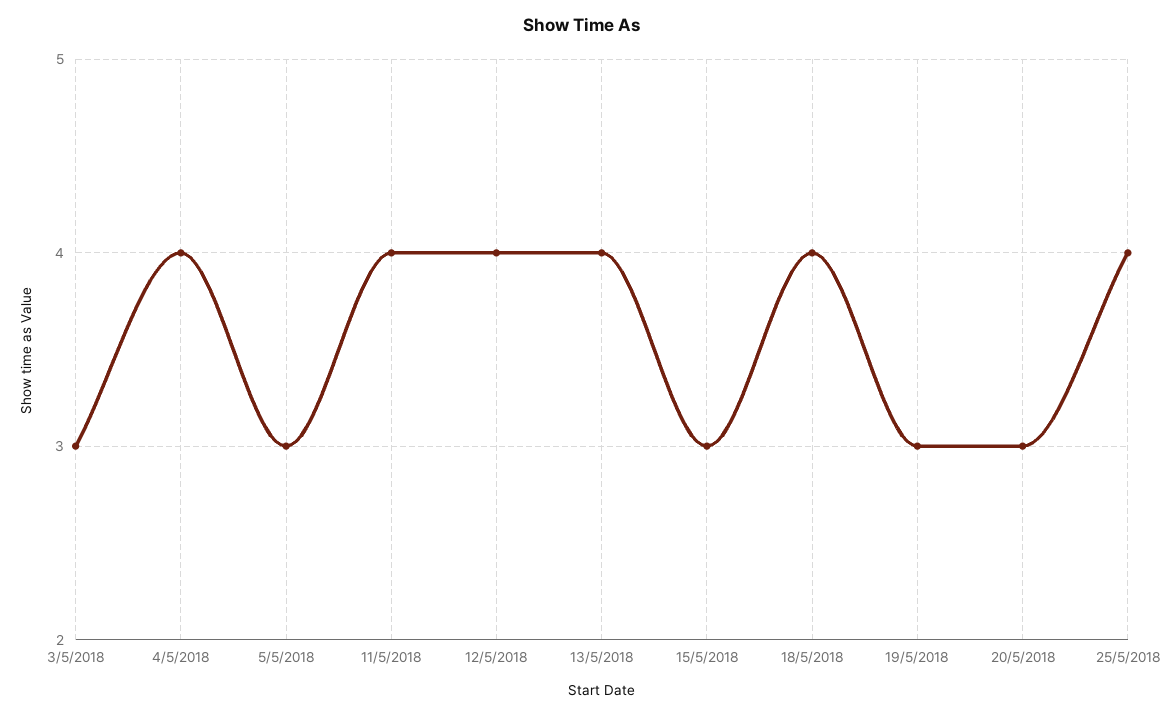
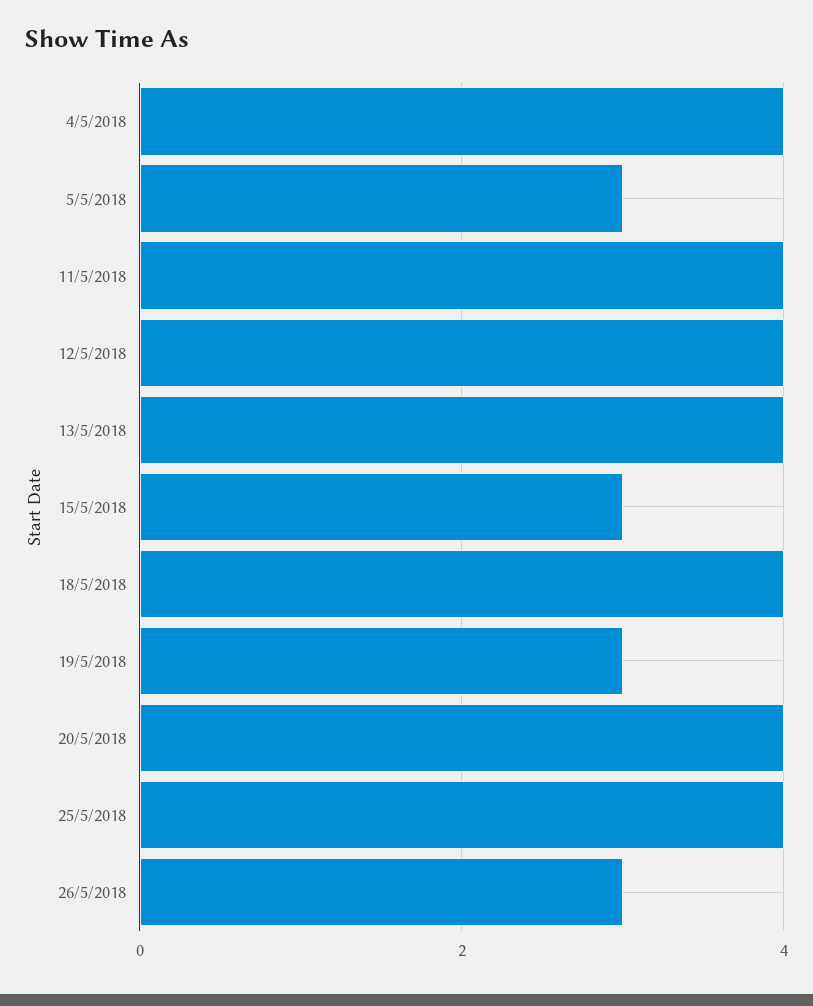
3/5/2018: 3 -> none
20/5/2018: 3 -> 4
26/5/2018: none -> 3

